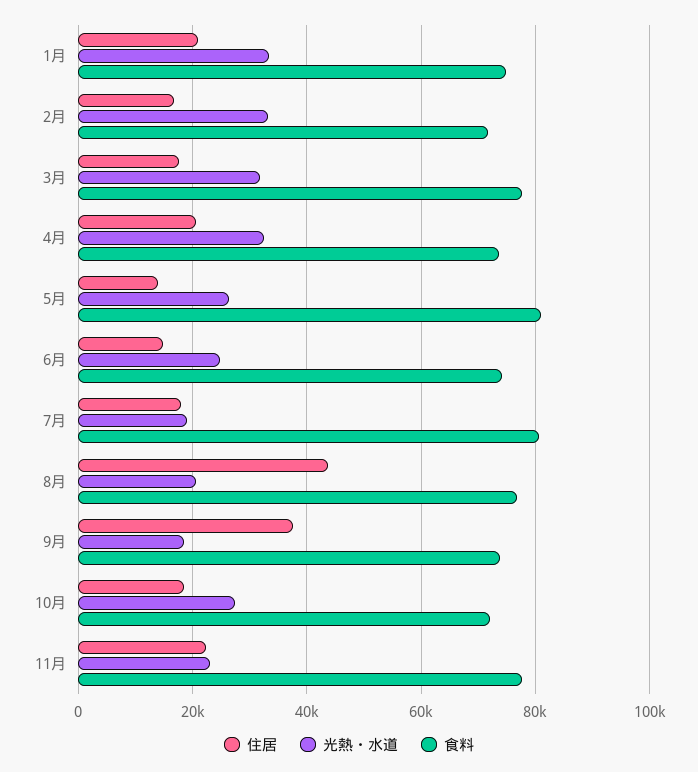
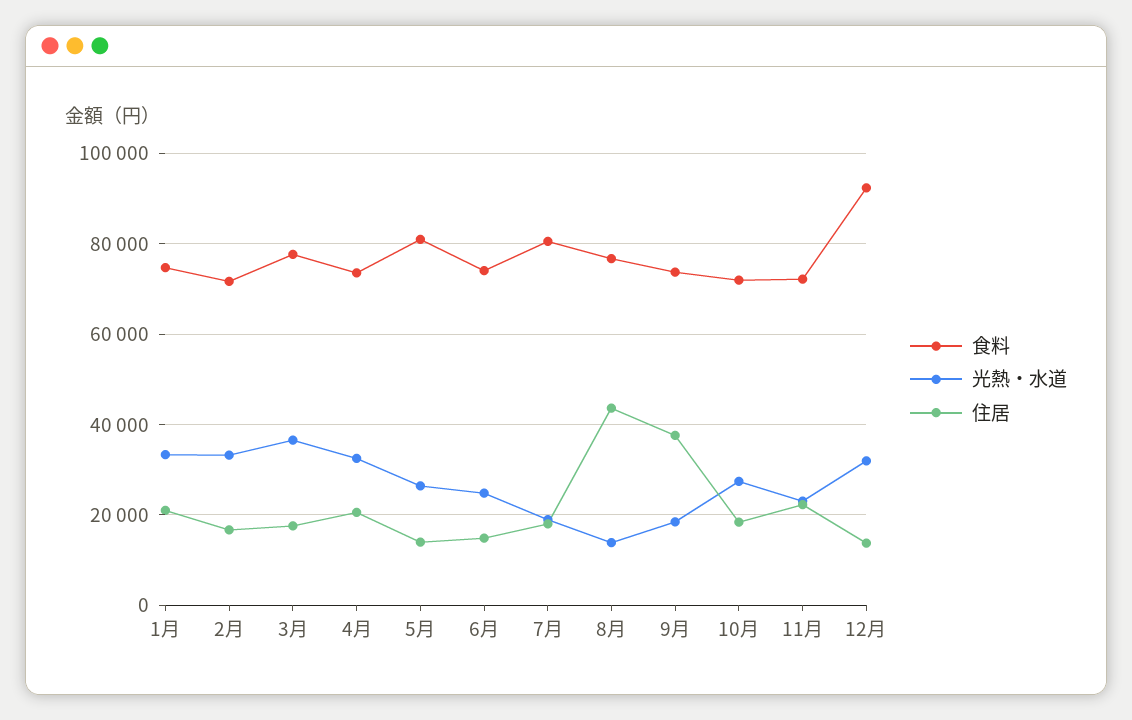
光熱・水道, 3月: 32000 -> 36000
光熱・水道, 8月: 20000 -> 14000
食料, 11月: 78000 -> 72000
食料, 12月: none -> 92000
光熱・水道, 12月: none -> 32000
住居, 12月: none -> 14000

